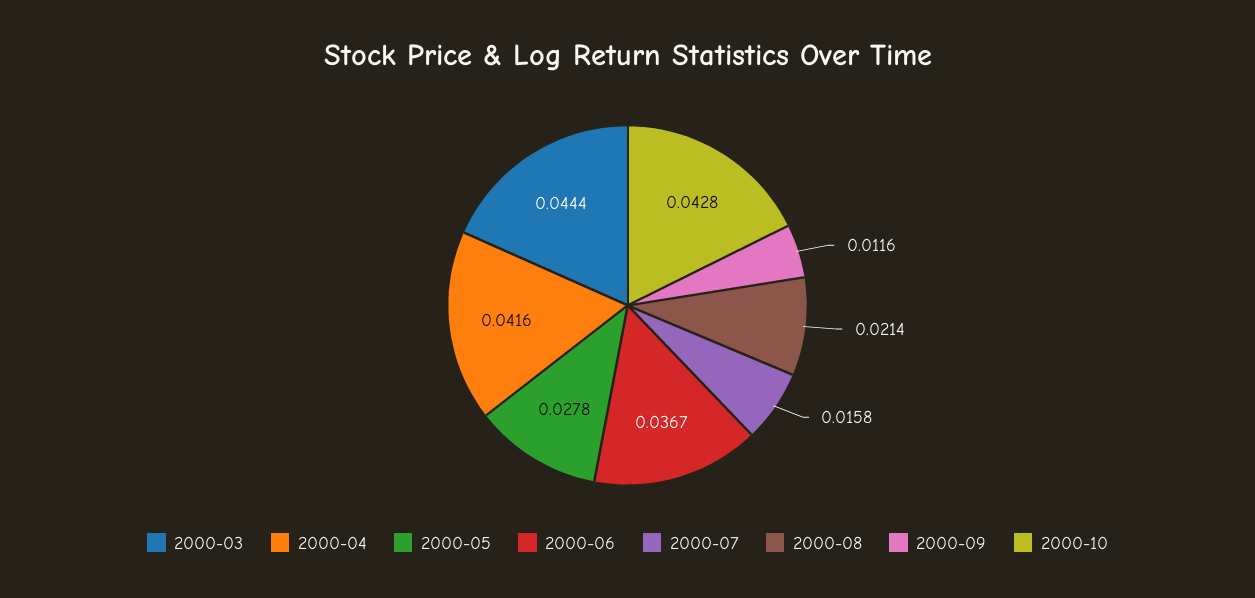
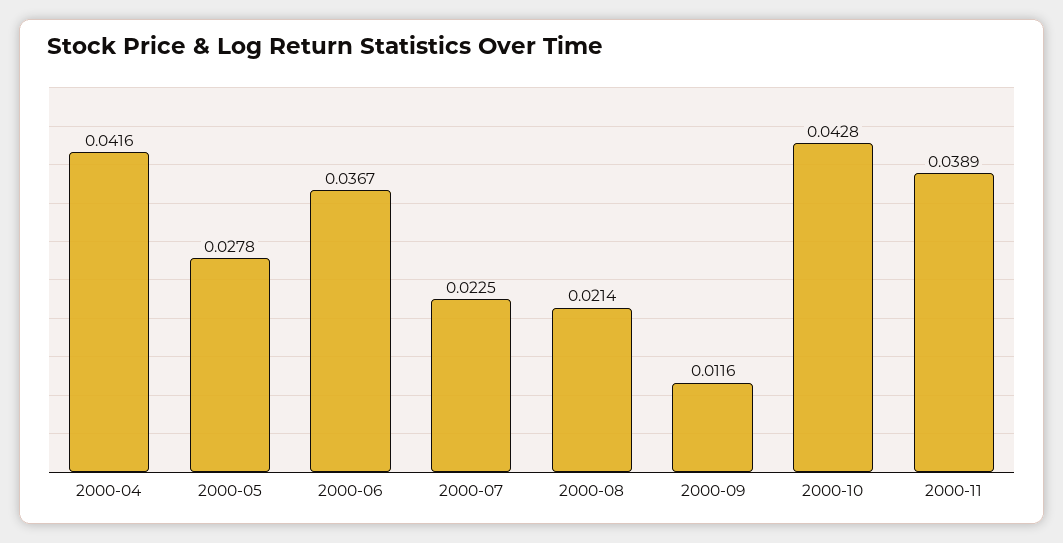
2000-03: 0.0444 -> none
2000-07: 0.0158 -> 0.0225
2000-11: none -> 0.0389

